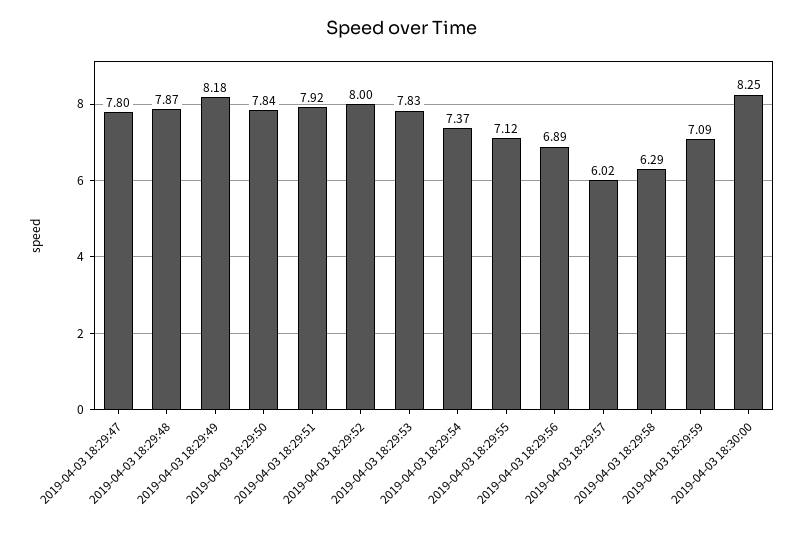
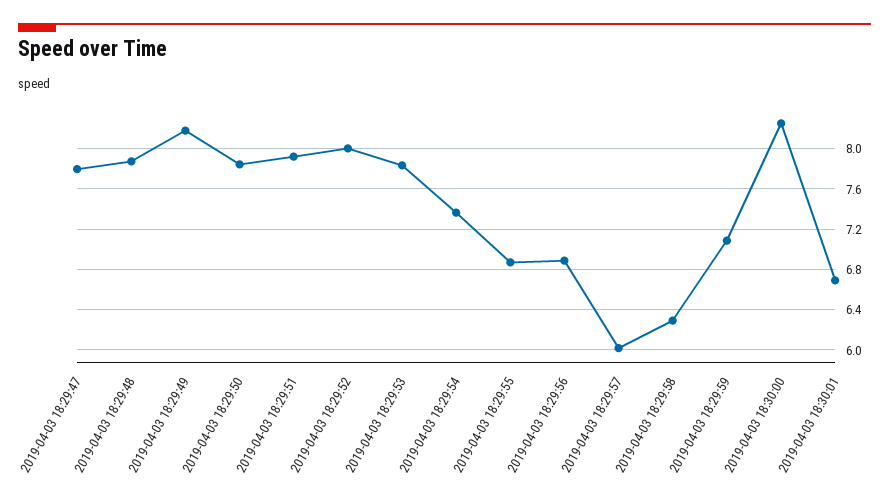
2019-04-03 18:29:55: 7.12 -> 6.9
2019-04-03 18:30:01: none -> 6.7

